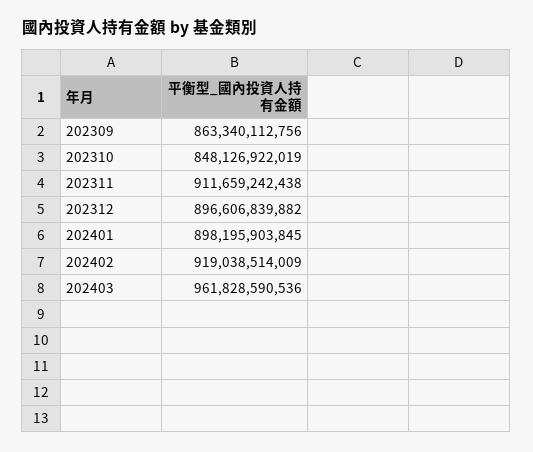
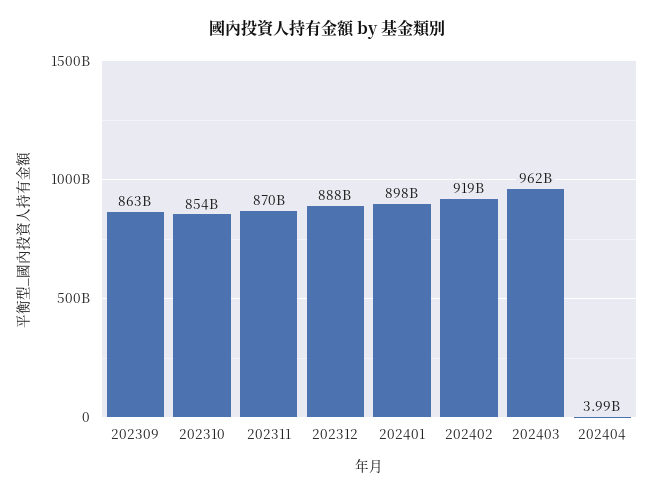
202310: 848126922019 -> 854000000000
202311: 911659242438 -> 870000000000
202312: 896606839882 -> 888000000000
202404: none -> 3990000000

